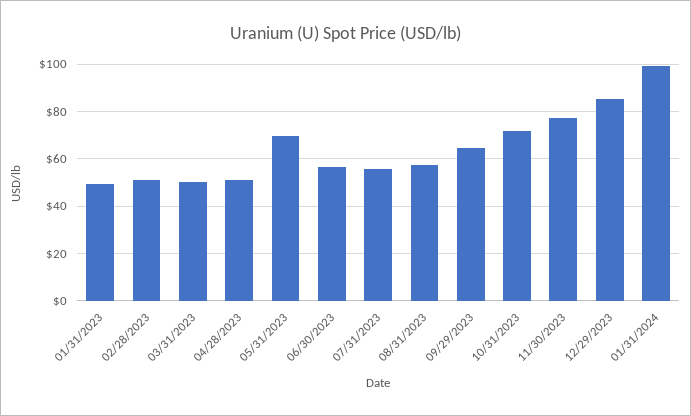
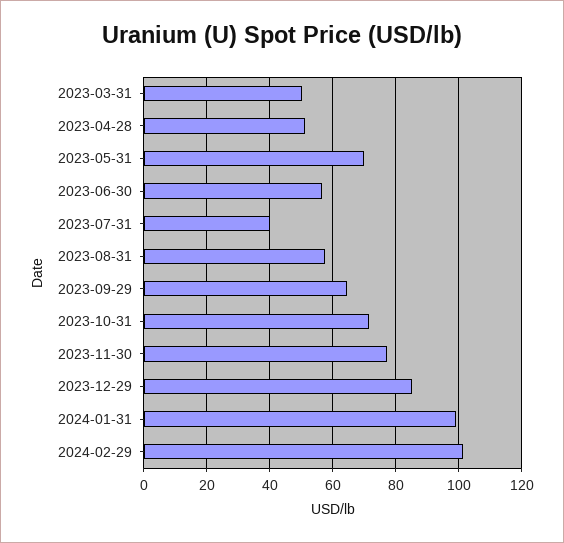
01/31/2023: 50 -> none
02/28/2023: 50 -> none
07/31/2023: 55 -> 40
2024-02-29: none -> 102

